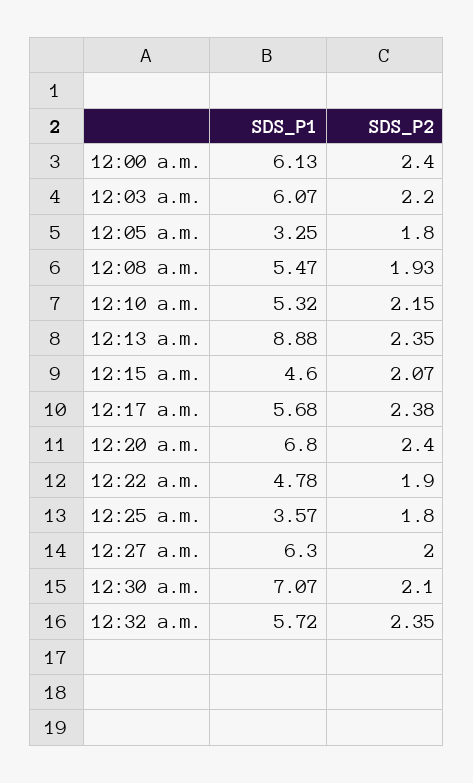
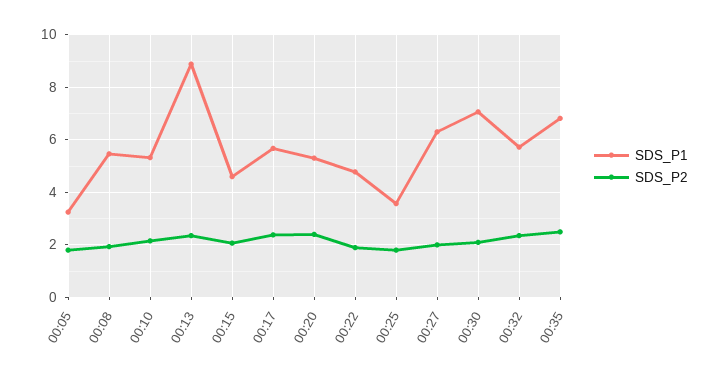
SDS_P1, 12:00 a.m.: 6.13 -> none
SDS_P2, 12:00 a.m.: 2.4 -> none
SDS_P1, 12:03 a.m.: 6.07 -> none
SDS_P2, 12:03 a.m.: 2.2 -> none
SDS_P1, 12:20 a.m.: 6.8 -> 5.25
SDS_P1, 00:35: none -> 6.75
SDS_P2, 00:35: none -> 2.5

